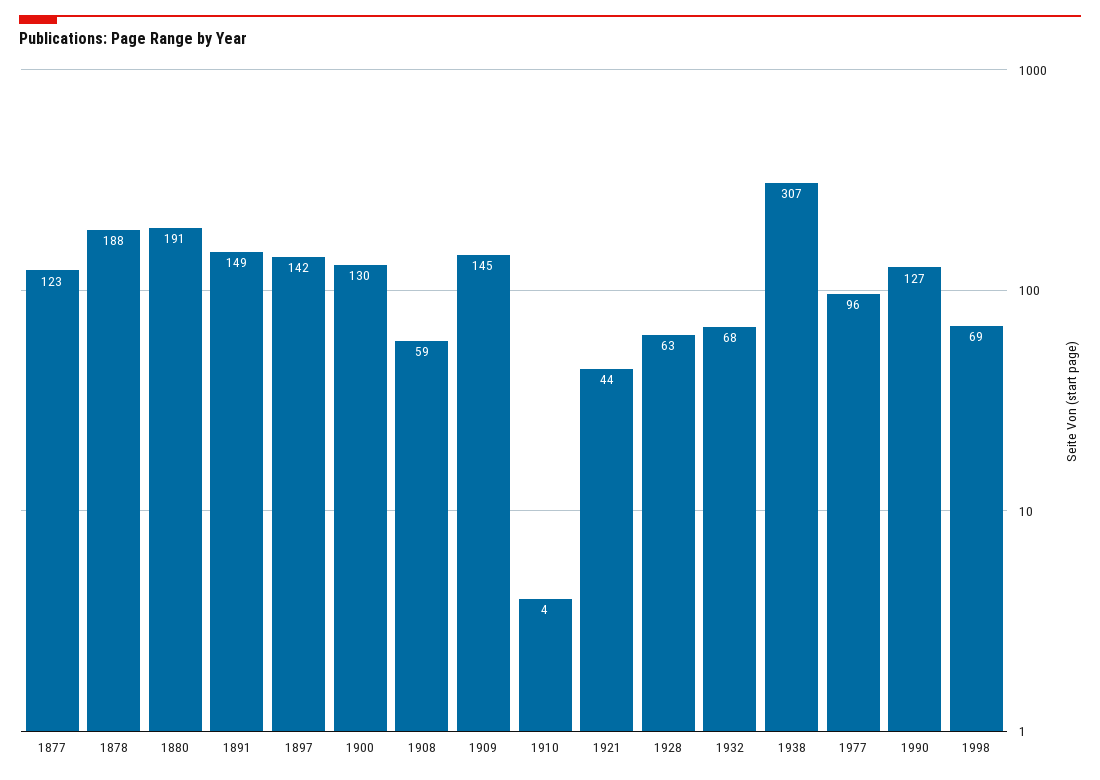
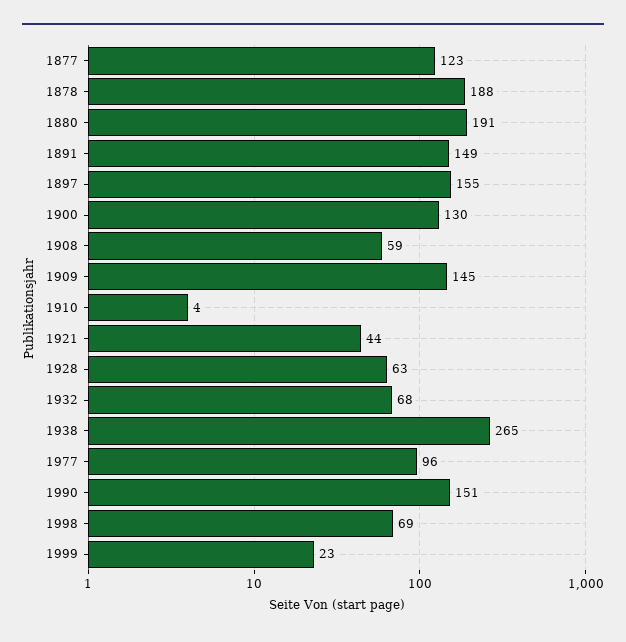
1897: 142 -> 155
1938: 307 -> 265
1990: 127 -> 151
1999: none -> 23

